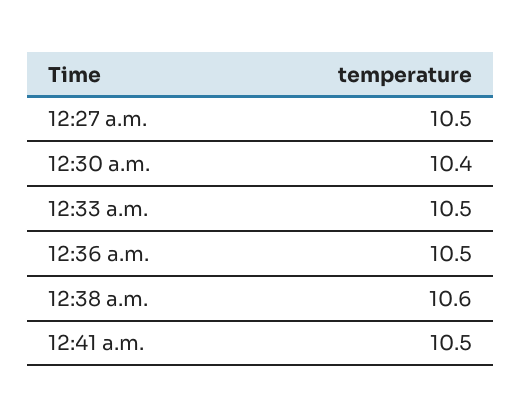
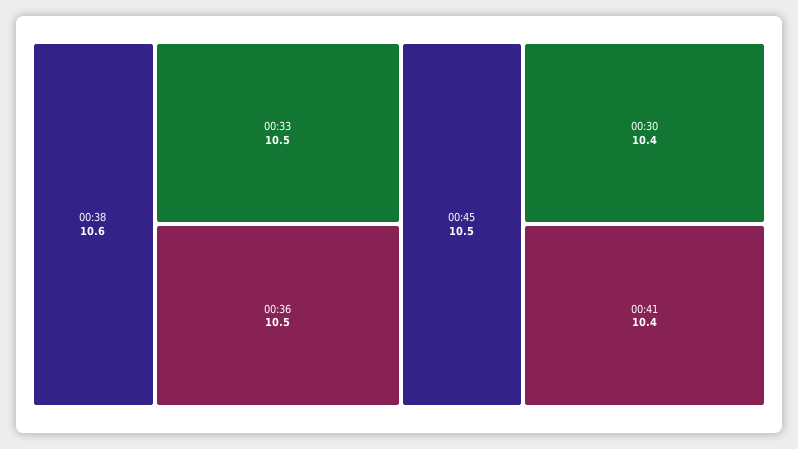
12:27 a.m.: 10.5 -> none
12:41 a.m.: 10.5 -> 10.4
00:45: none -> 10.5

